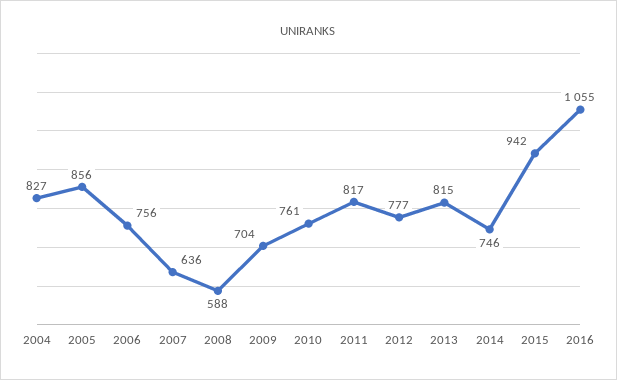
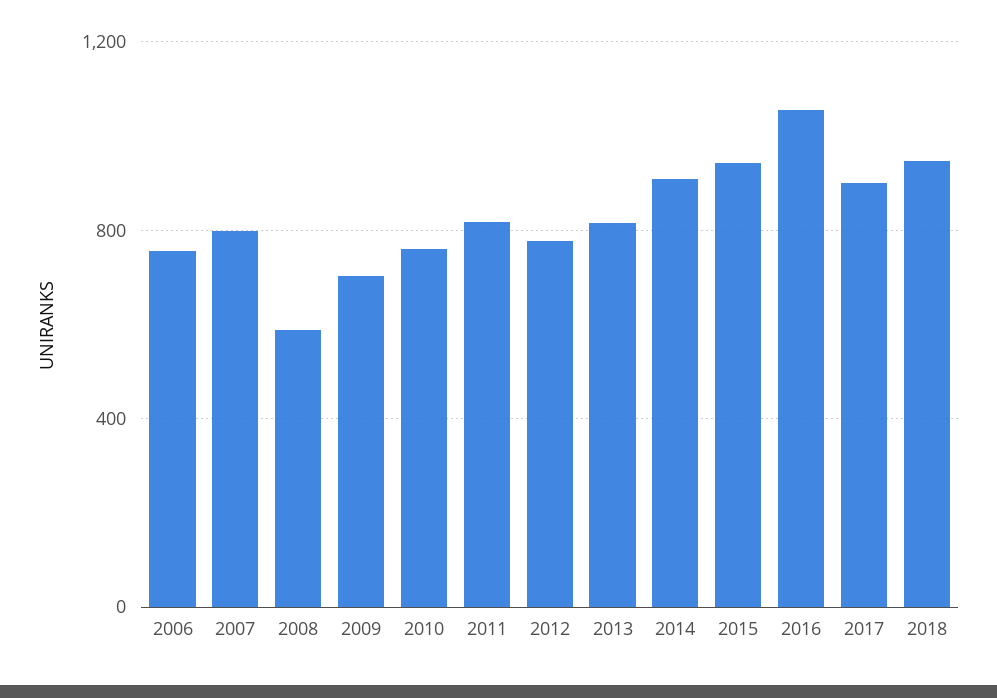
2004: 827 -> none
2005: 856 -> none
2007: 636 -> 800
2014: 746 -> 900
2017: none -> 900
2018: none -> 950

